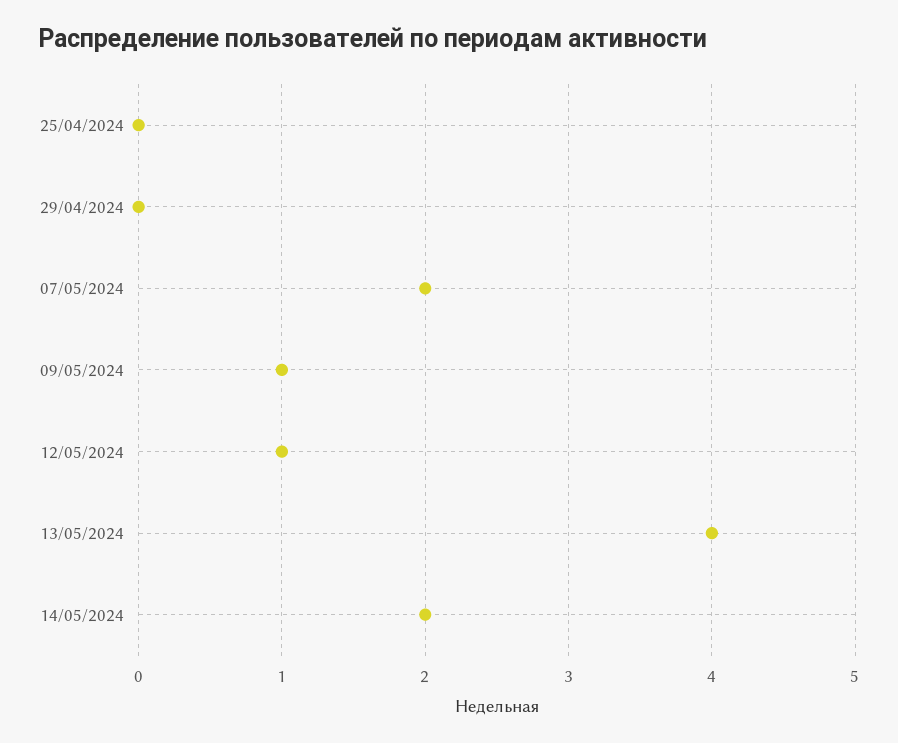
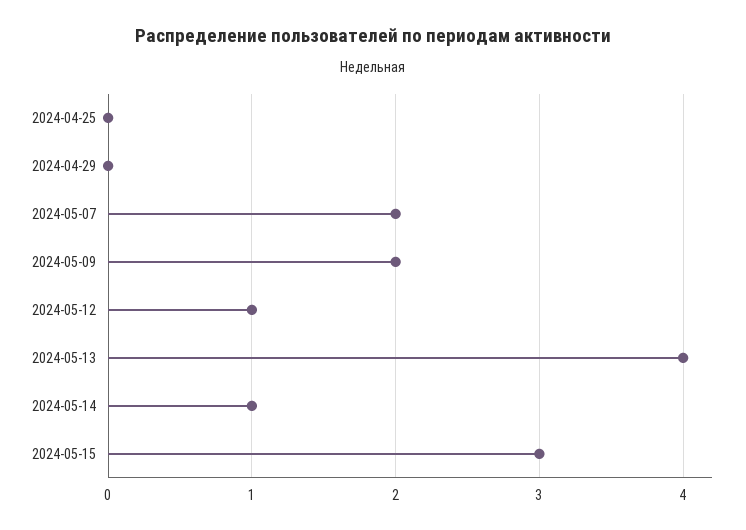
09/05/2024: 1 -> 2
14/05/2024: 2 -> 1
2024-05-15: none -> 3

